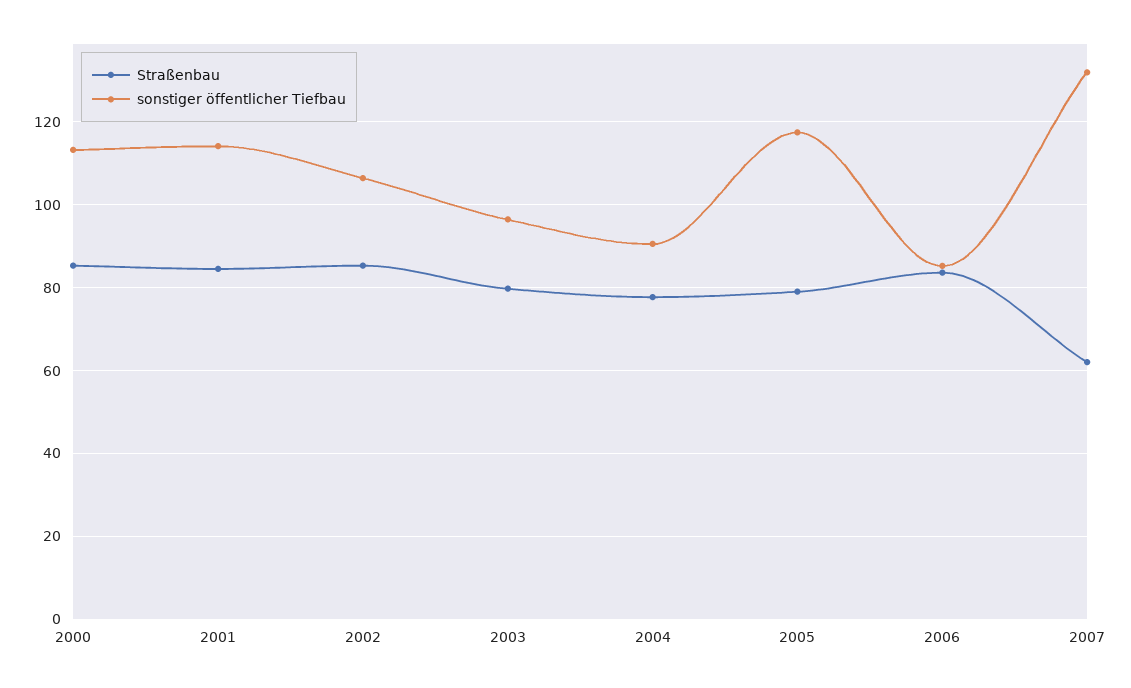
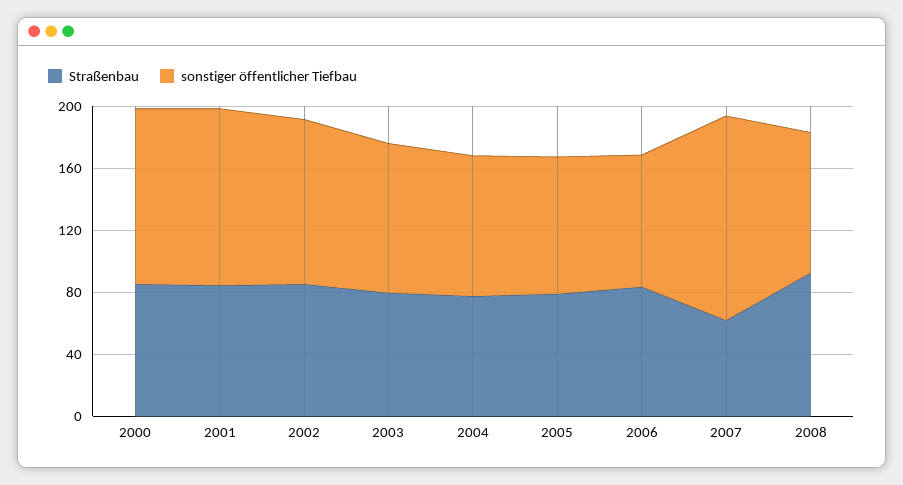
sonstiger öffentlicher Tiefbau, 2005: 118 -> 90
Straßenbau, 2008: none -> 90
sonstiger öffentlicher Tiefbau, 2008: none -> 90

